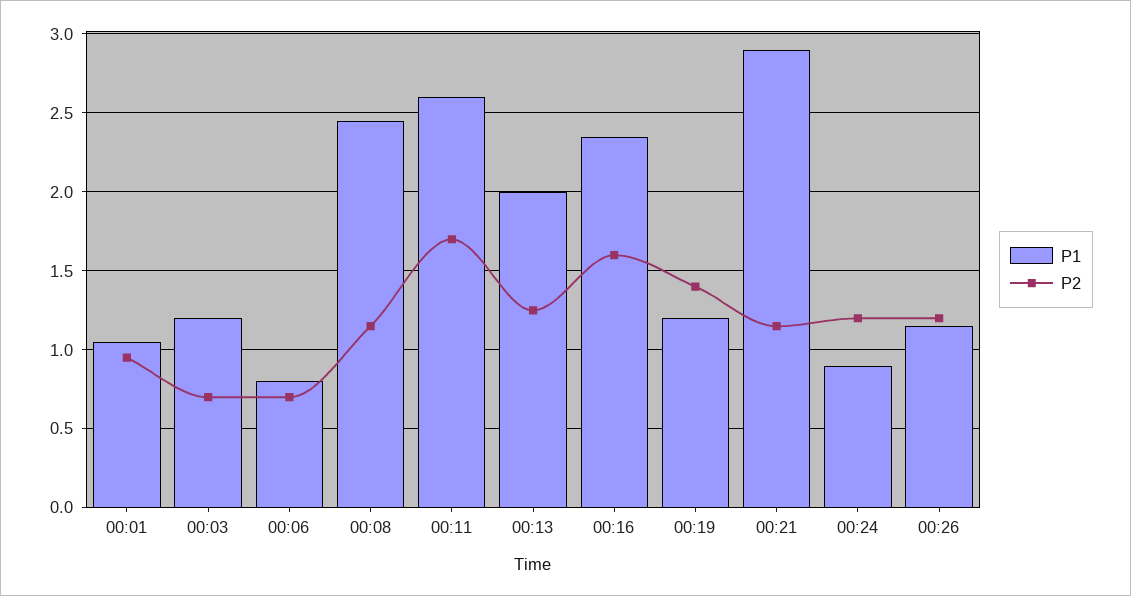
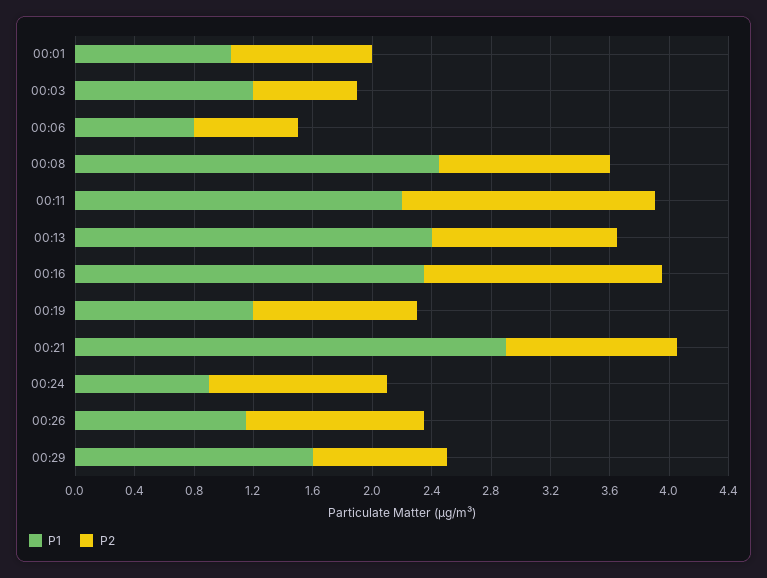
P1, 00:11: 2.6 -> 2.2
P1, 00:13: 2 -> 2.4
P2, 00:19: 1.4 -> 1.1
P1, 00:29: none -> 1.6
P2, 00:29: none -> 0.9

